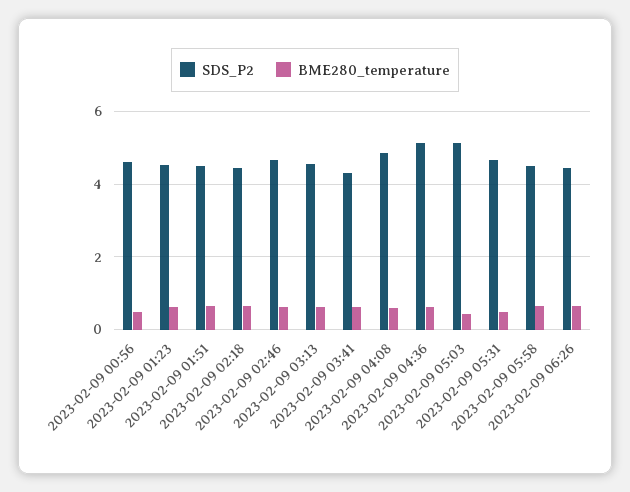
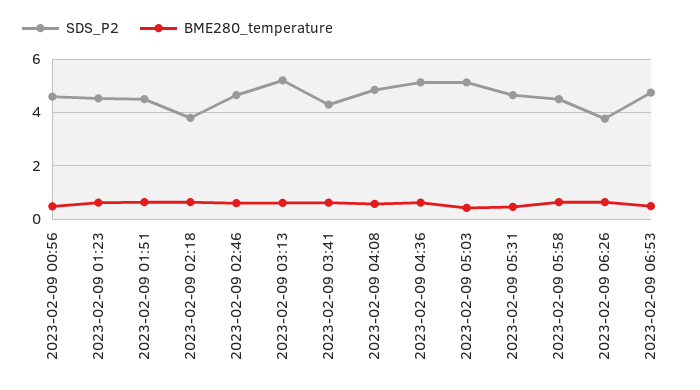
SDS_P2, 2023-02-09 02:18: 4.4 -> 3.75
SDS_P2, 2023-02-09 03:13: 4.6 -> 5.25
SDS_P2, 2023-02-09 06:26: 4.4 -> 3.75
SDS_P2, 2023-02-09 06:53: none -> 4.75
BME280_temperature, 2023-02-09 06:53: none -> 0.5

